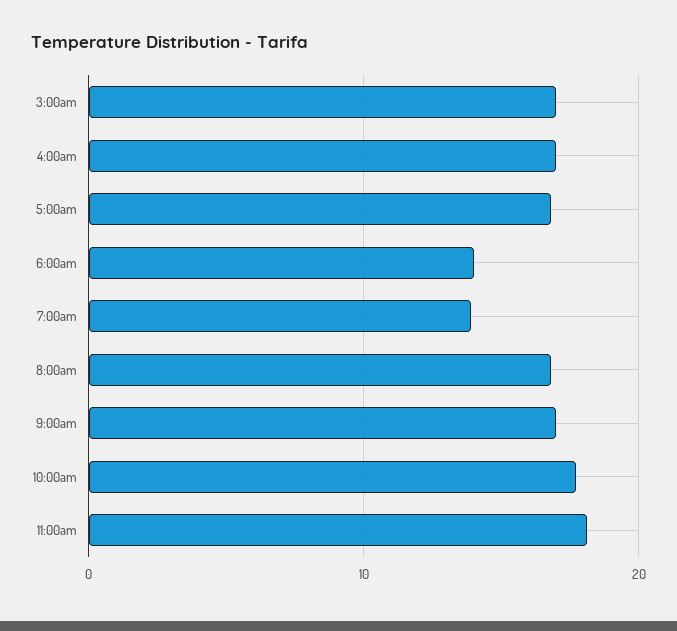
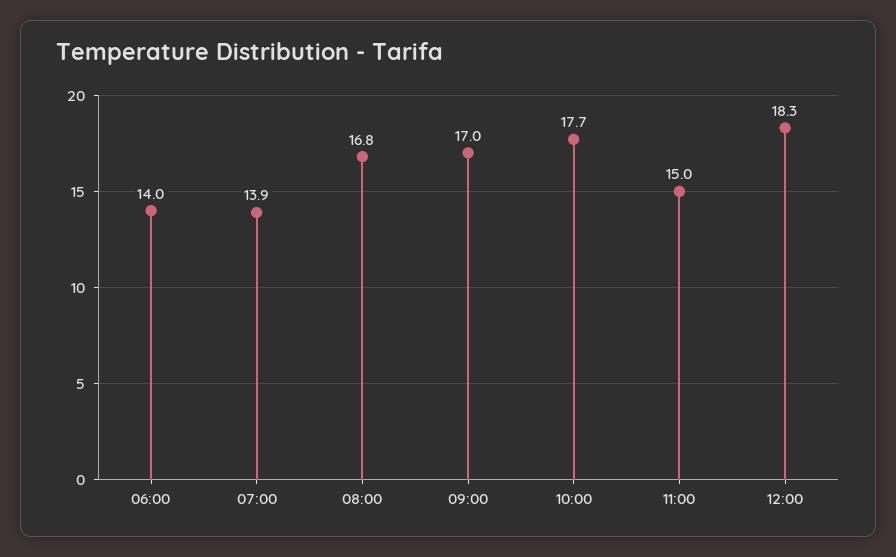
3:00am: 17 -> none
4:00am: 17 -> none
5:00am: 17 -> none
11:00am: 18 -> 15
12:00: none -> 18.3

